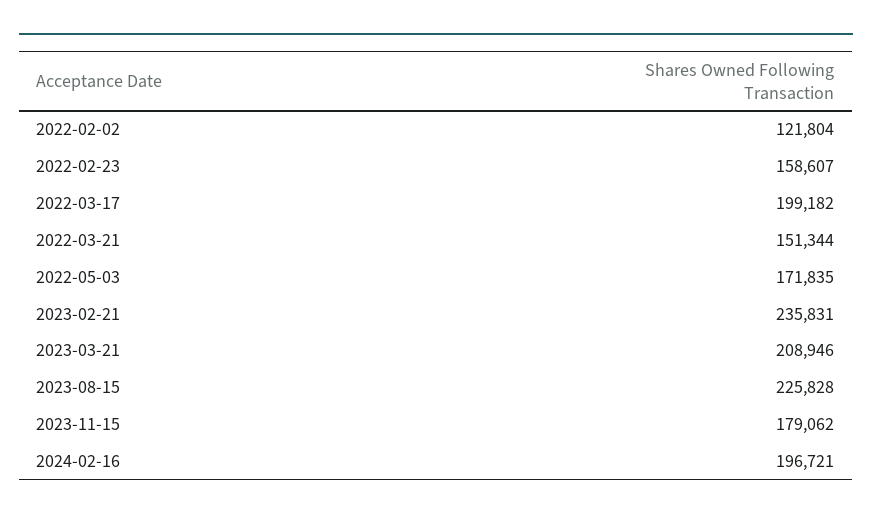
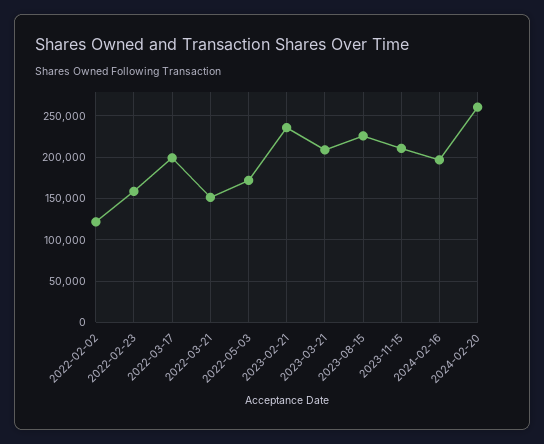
2023-11-15: 179062 -> 210000
2024-02-20: none -> 260000

